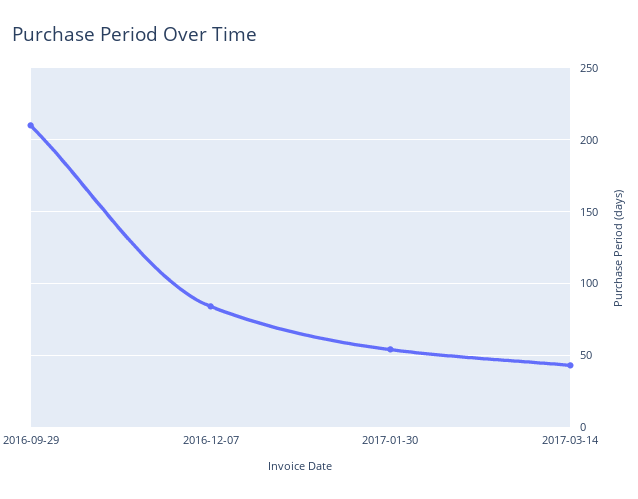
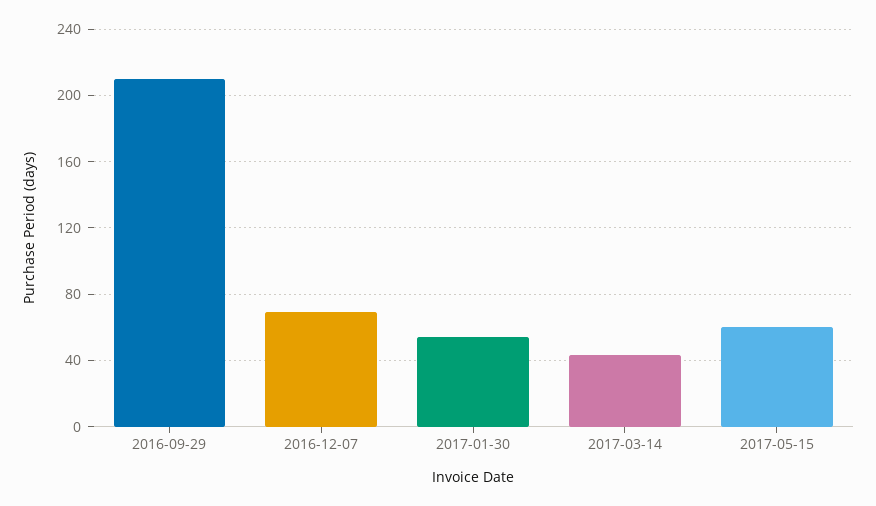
2016-12-07: 85 -> 70
2017-05-15: none -> 60

